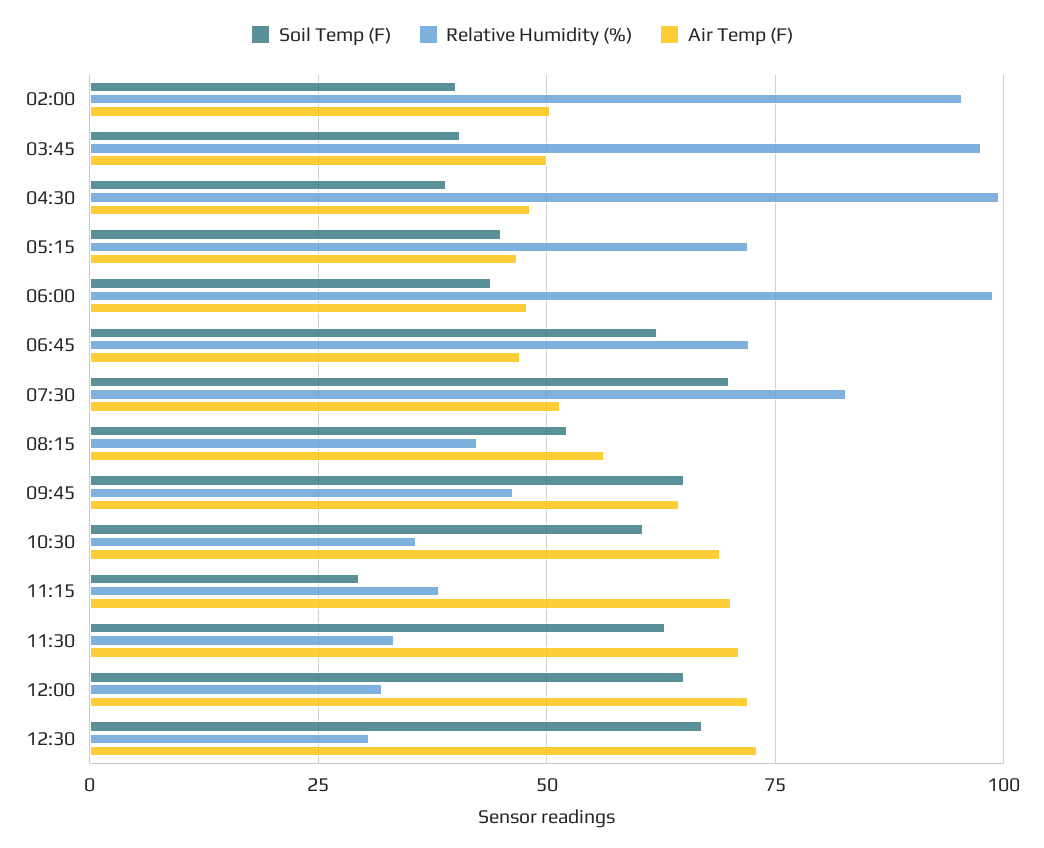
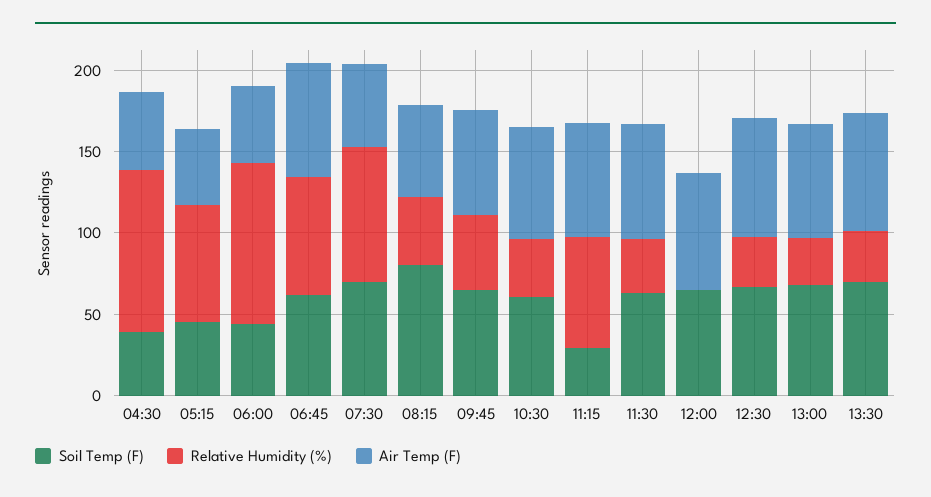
Soil Temp (F), 02:00: 40 -> none
Relative Humidity (%), 02:00: 95 -> none
Air Temp (F), 02:00: 50 -> none
Soil Temp (F), 03:45: 40 -> none
Relative Humidity (%), 03:45: 97.5 -> none
Air Temp (F), 03:45: 50 -> none
Air Temp (F), 06:45: 47.5 -> 70
Soil Temp (F), 08:15: 52.5 -> 80
Relative Humidity (%), 11:15: 37.5 -> 70
Relative Humidity (%), 12:00: 32.5 -> 0
Soil Temp (F), 13:00: none -> 70
Relative Humidity (%), 13:00: none -> 30
Air Temp (F), 13:00: none -> 70
Soil Temp (F), 13:30: none -> 70
Relative Humidity (%), 13:30: none -> 30
Air Temp (F), 13:30: none -> 70

